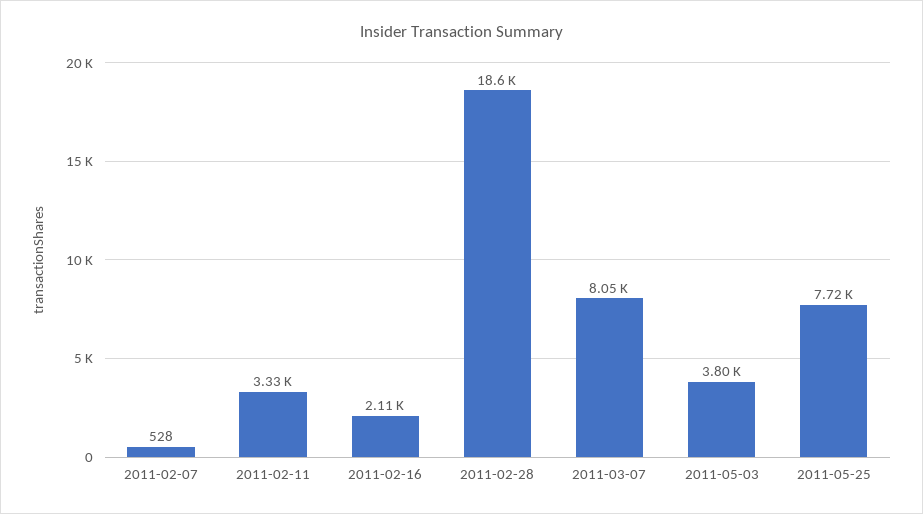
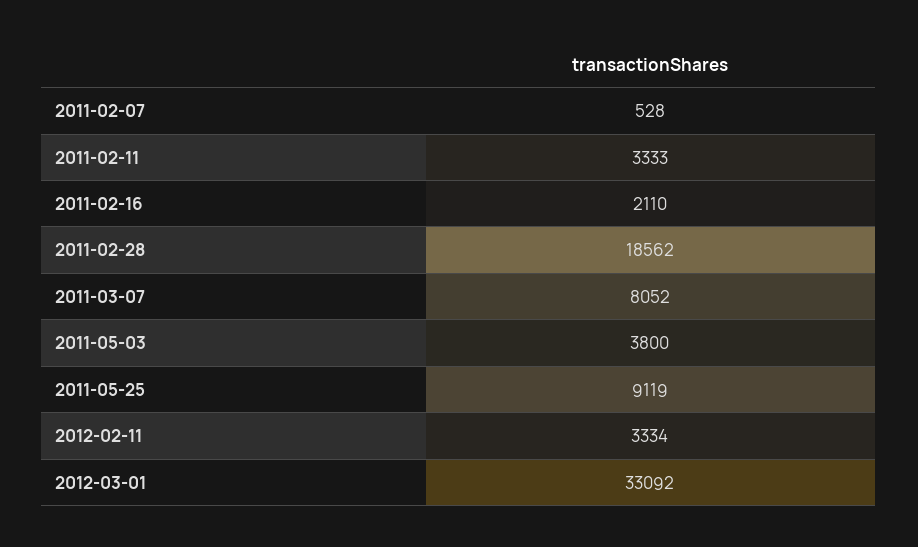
2011-05-25: 7720 -> 9119
2012-02-11: none -> 3334
2012-03-01: none -> 33092

